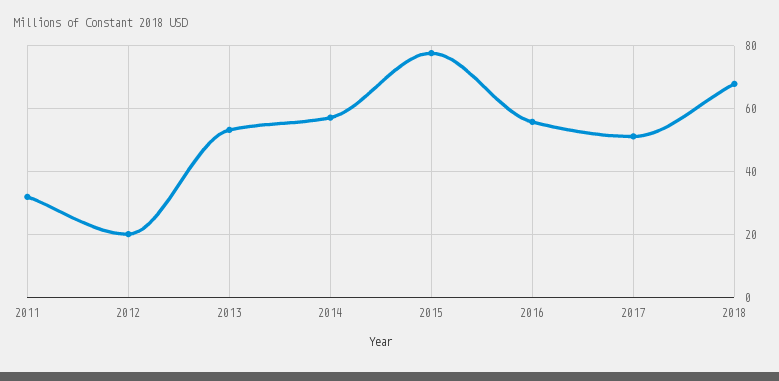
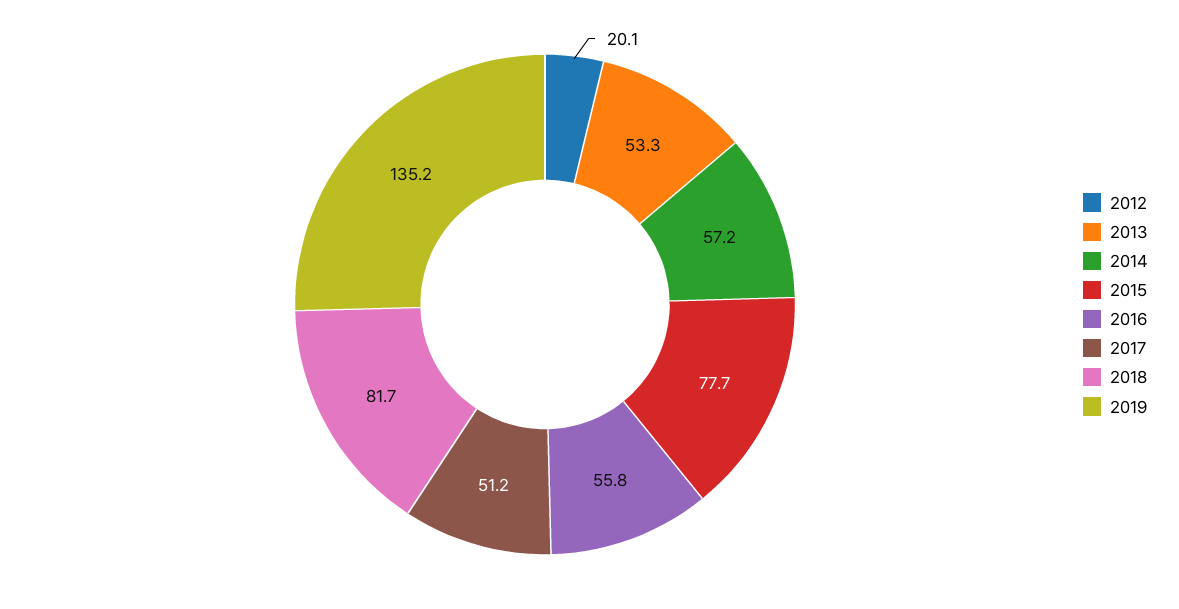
2011: 32 -> none
2018: 68 -> 81.7
2019: none -> 135.2

